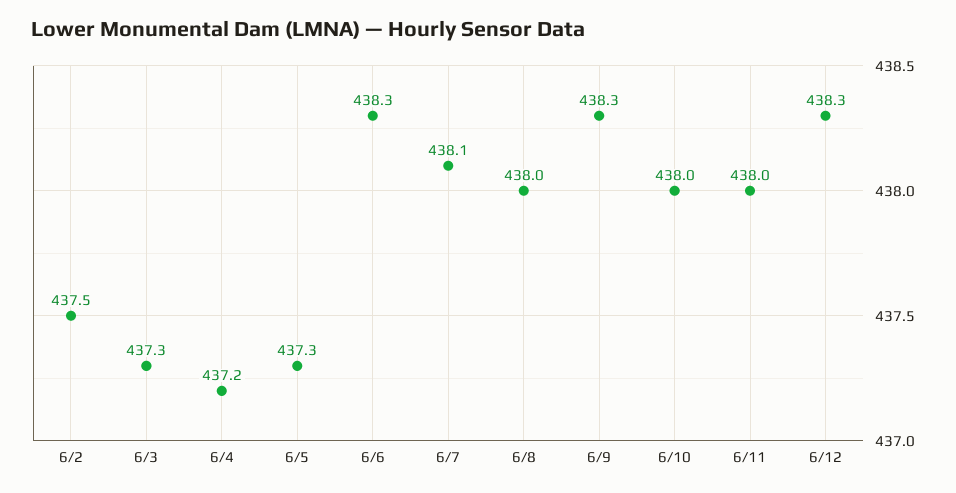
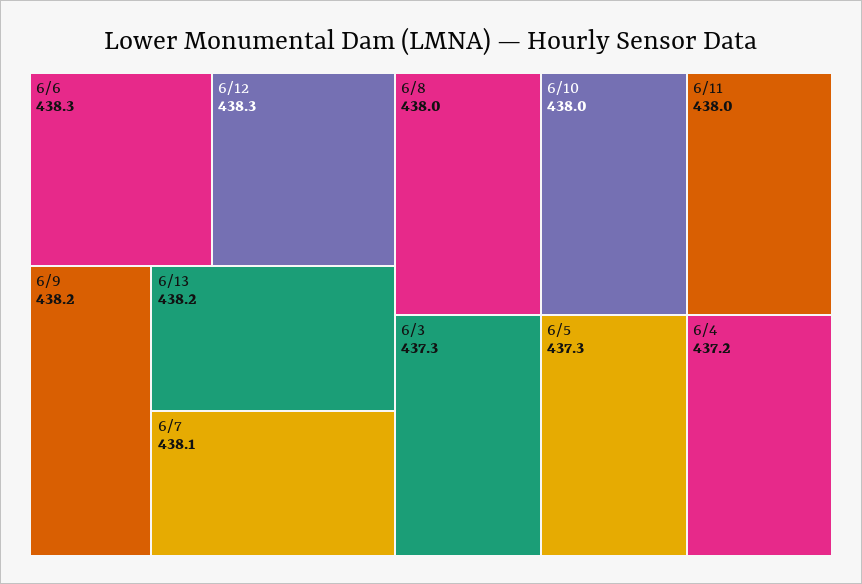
6/2: 437.5 -> none
6/9: 438.3 -> 438.2
6/13: none -> 438.2

